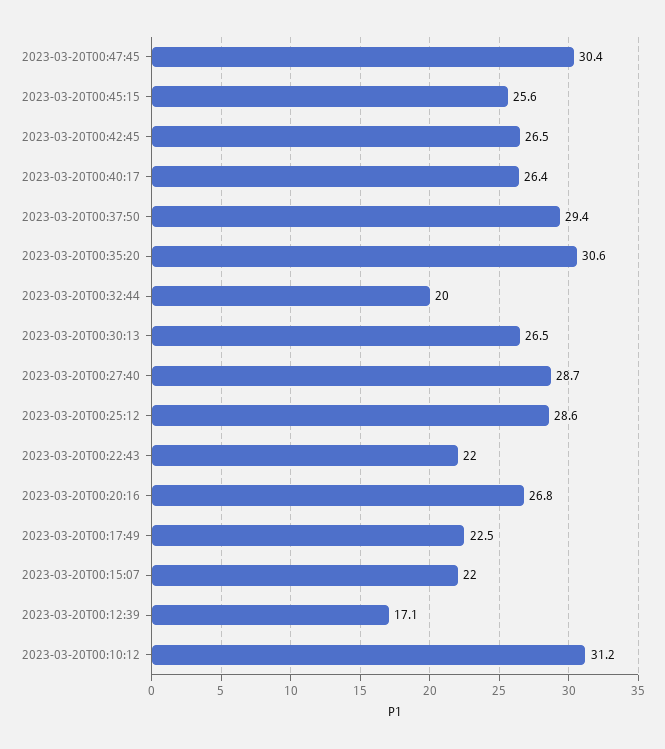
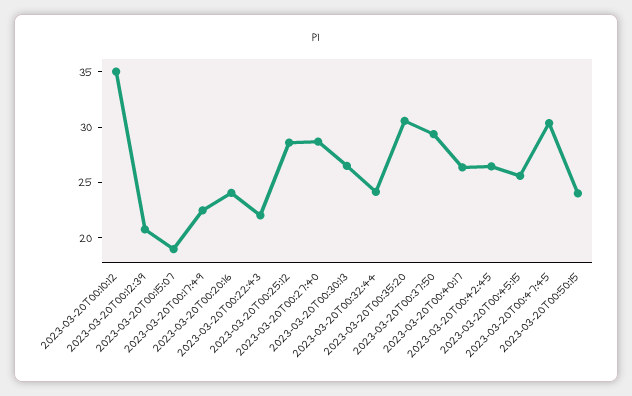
2023-03-20T00:32:44: 20 -> 24
2023-03-20T00:20:16: 26.8 -> 24
2023-03-20T00:15:07: 22 -> 19
2023-03-20T00:12:39: 17.1 -> 21
2023-03-20T00:10:12: 31.2 -> 35
2023-03-20T00:50:15: none -> 24

